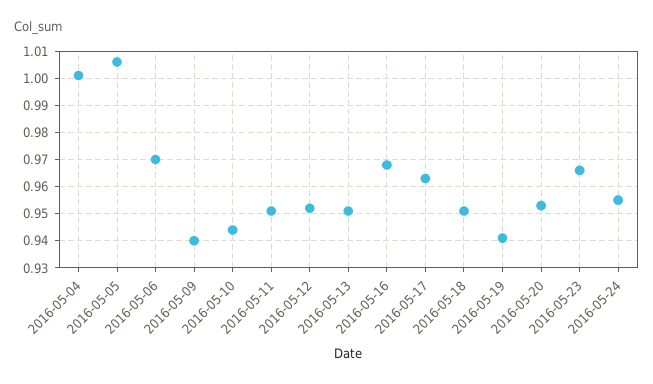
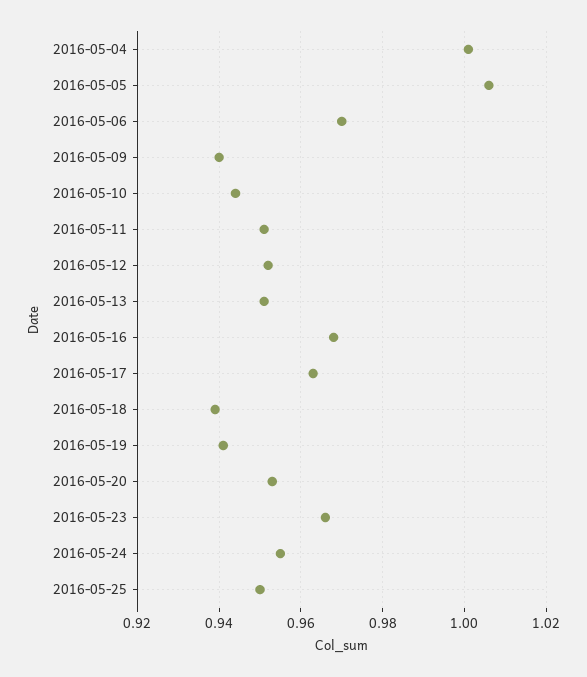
2016-05-18: 0.95 -> 0.94
2016-05-25: none -> 0.95

